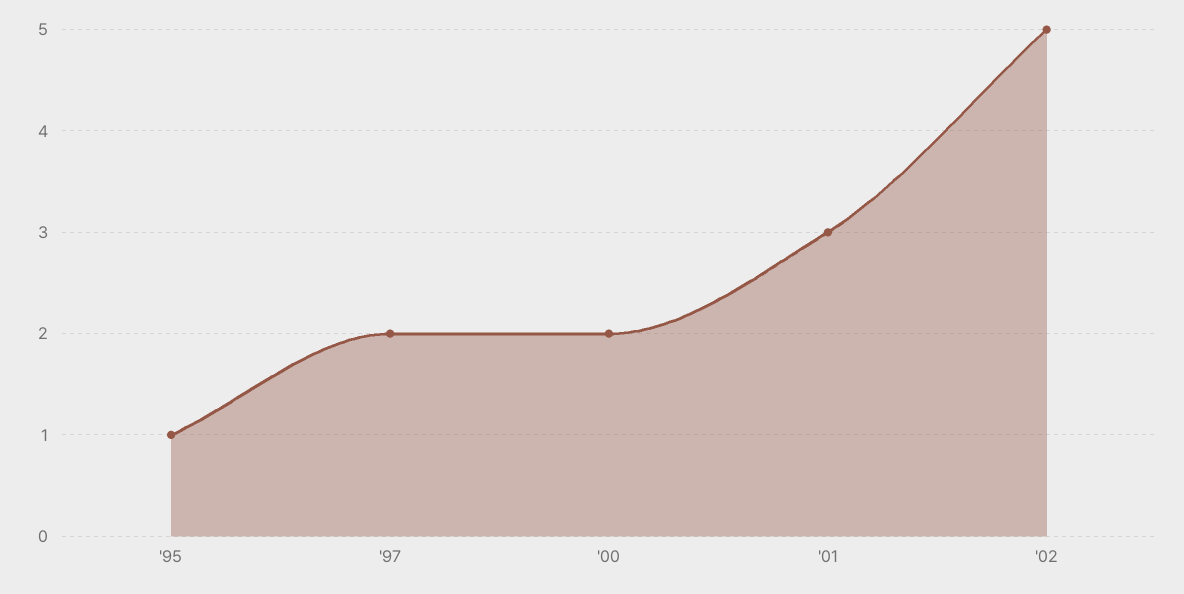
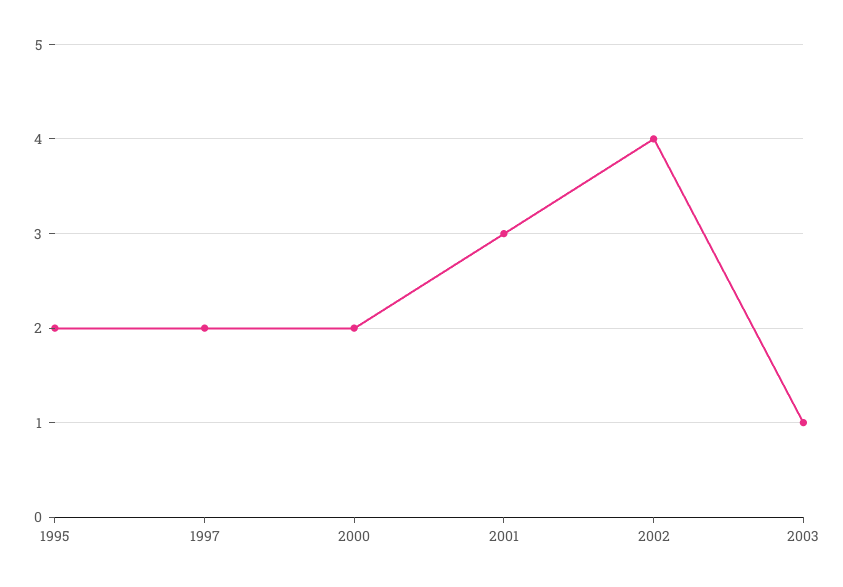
'95: 1 -> 2
'02: 5 -> 4
2003: none -> 1

